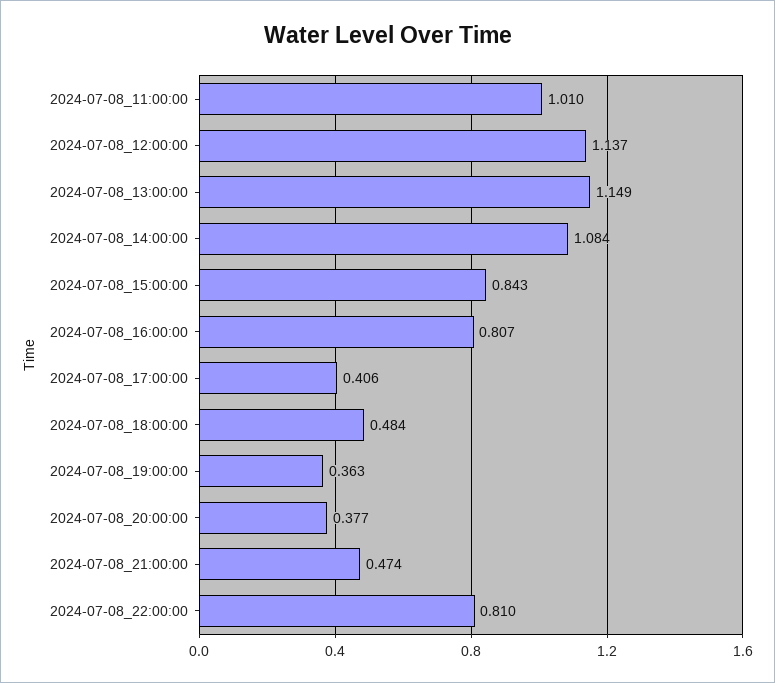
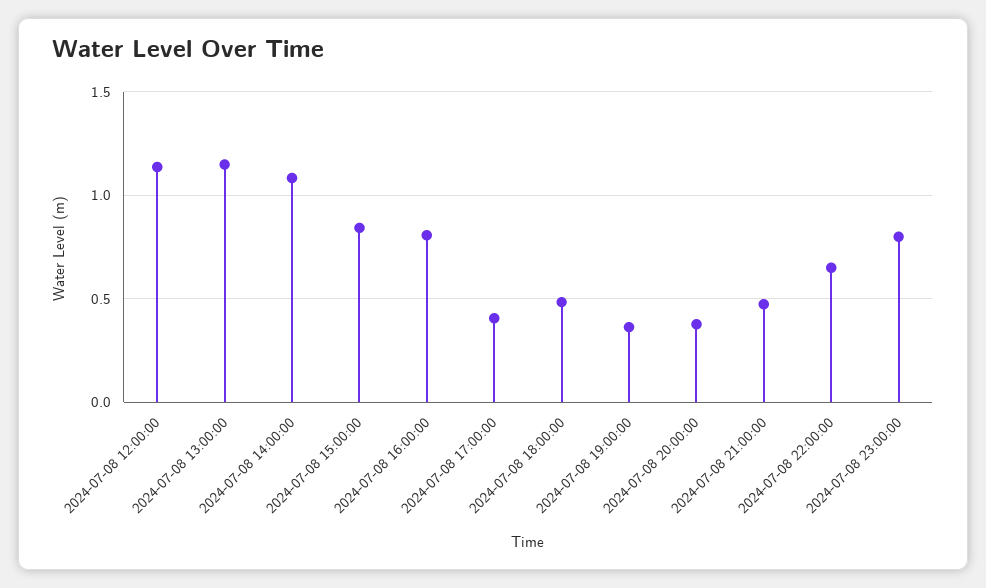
2024-07-08_11:00:00: 1.01 -> none
2024-07-08_22:00:00: 0.81 -> 0.65
2024-07-08 23:00:00: none -> 0.8

